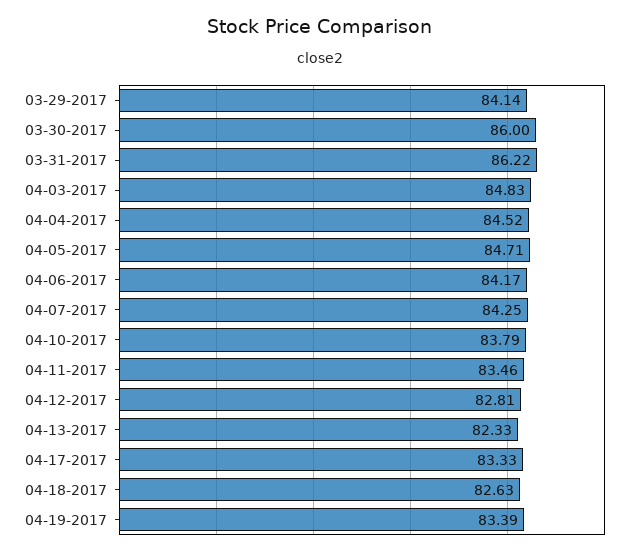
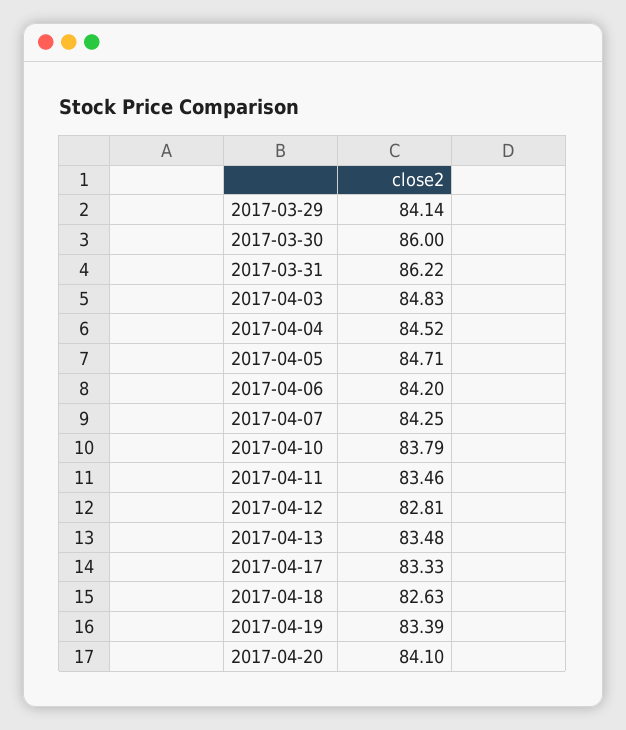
04-06-2017: 84.17 -> 84.2
04-13-2017: 82.33 -> 83.48
2017-04-20: none -> 84.1

